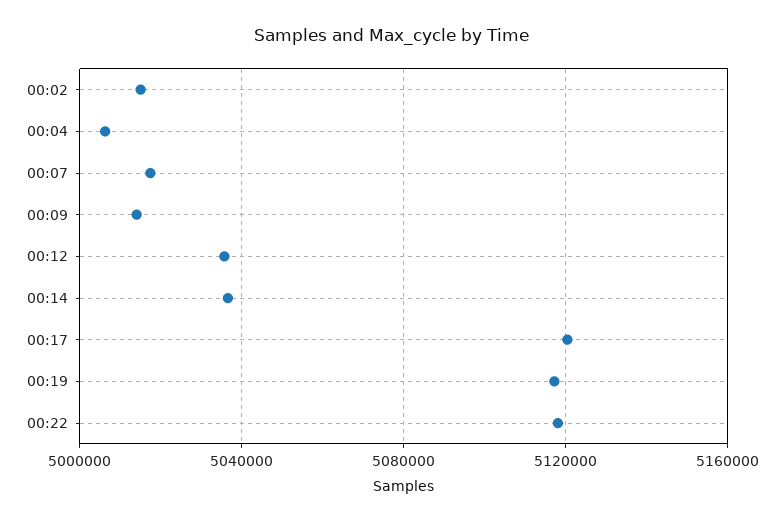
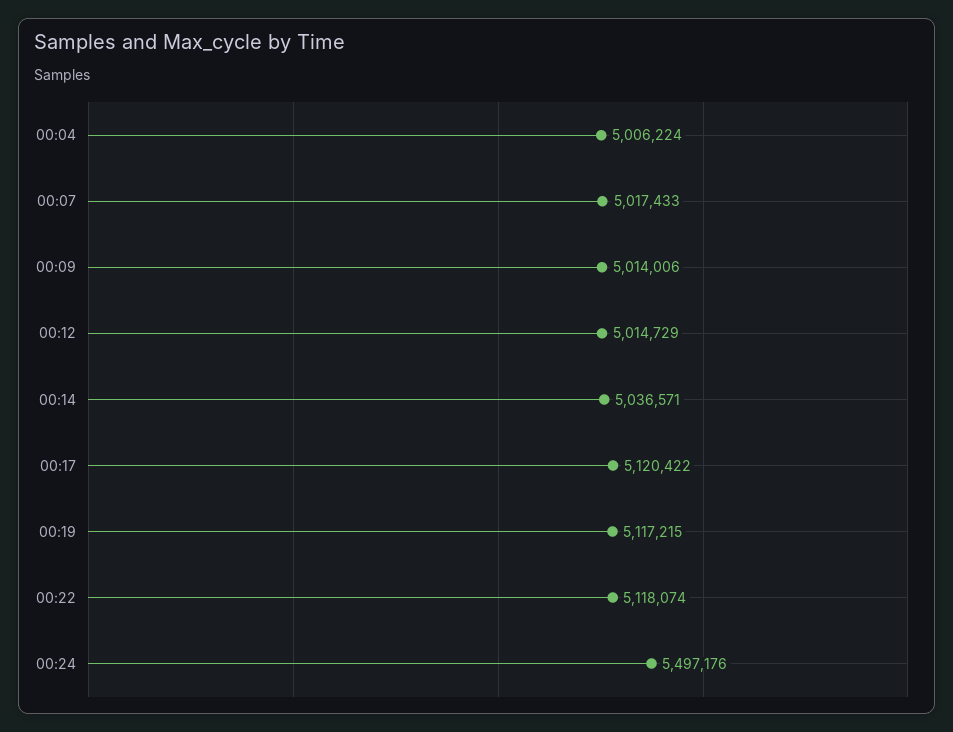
00:02: 5015000 -> none
00:12: 5035000 -> 5014729
00:24: none -> 5497176

